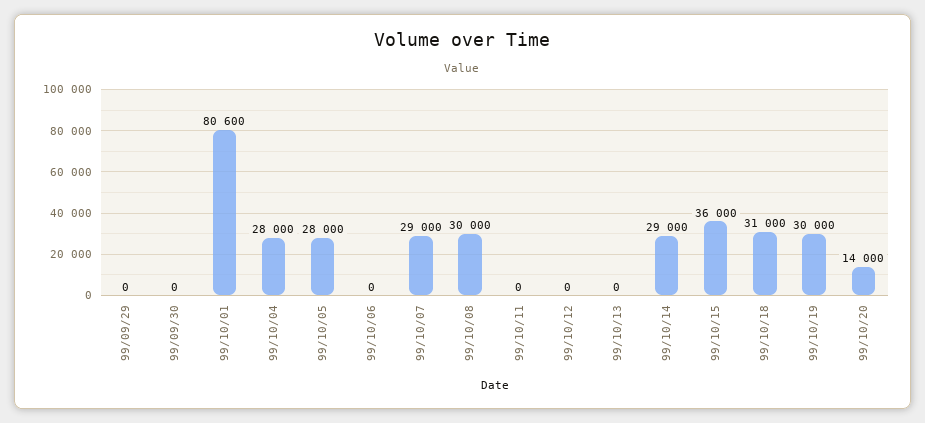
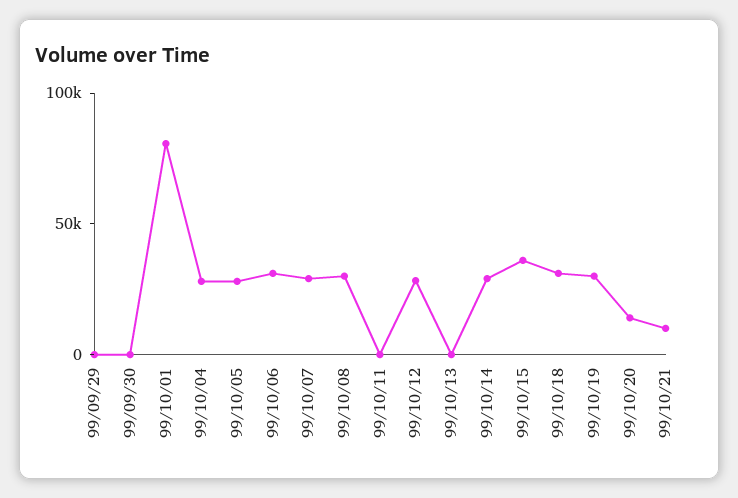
99/10/06: 0 -> 30000
99/10/12: 0 -> 30000
99/10/21: none -> 10000

